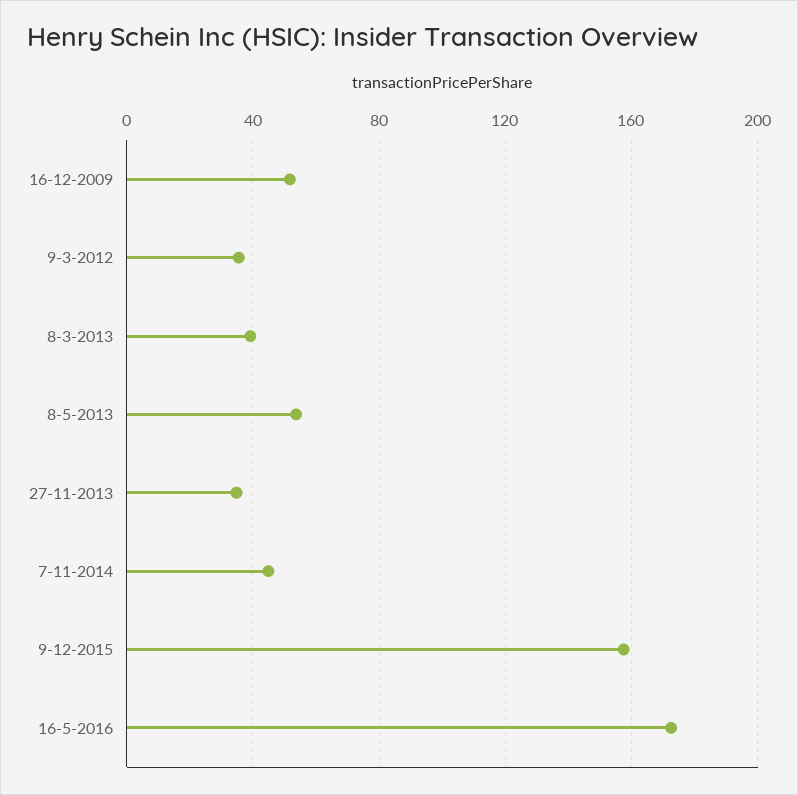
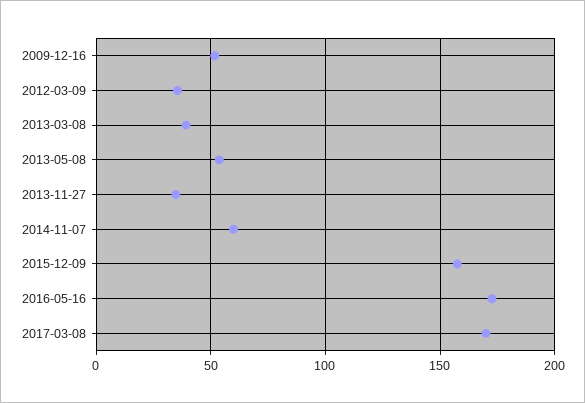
7-11-2014: 45 -> 60
2017-03-08: none -> 170

